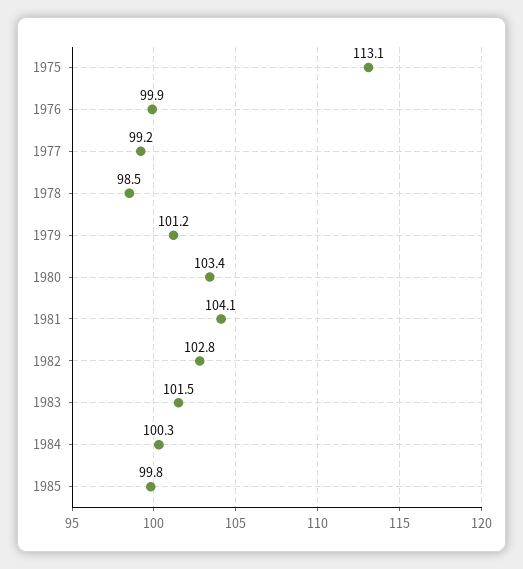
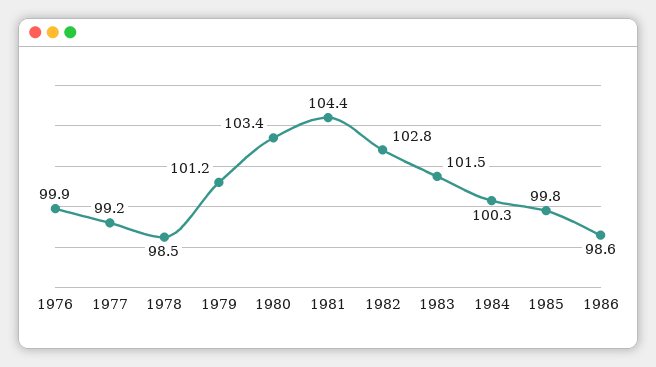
1975: 113.1 -> none
1981: 104.1 -> 104.4
1986: none -> 98.6

